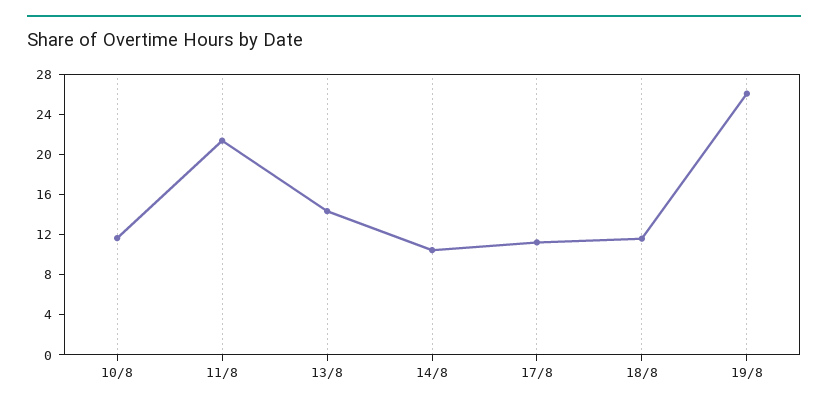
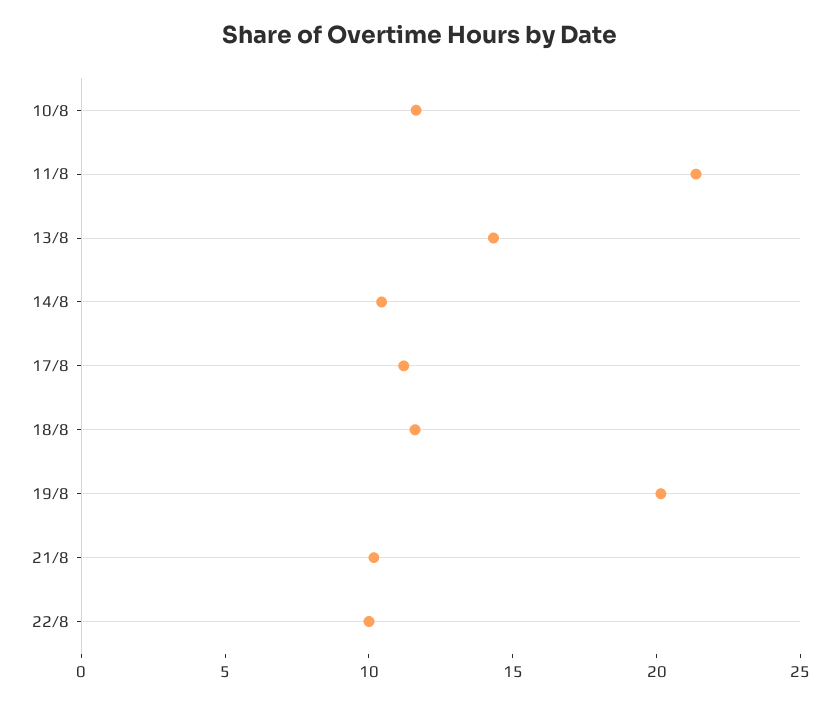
19/8: 26 -> 20
21/8: none -> 10
22/8: none -> 10

